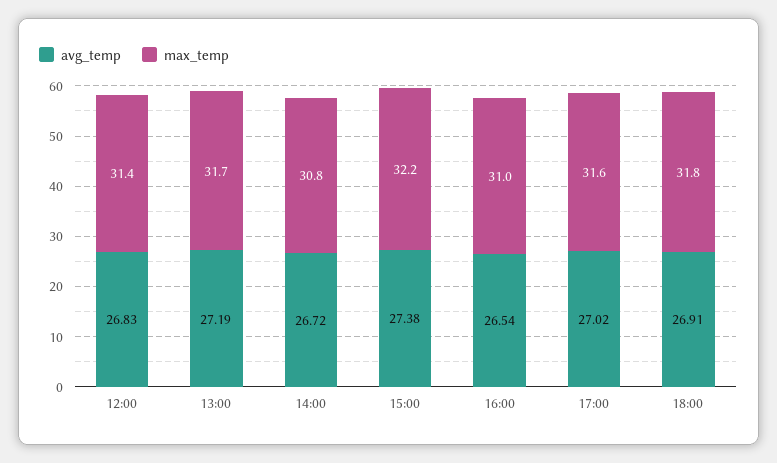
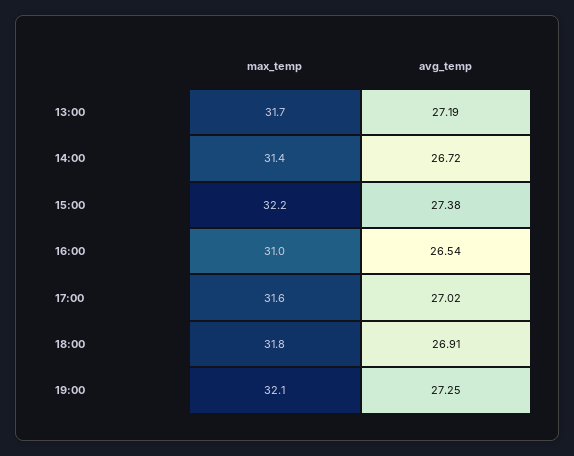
avg_temp, 12:00: 26.83 -> none
max_temp, 12:00: 31.4 -> none
max_temp, 14:00: 30.8 -> 31.4
max_temp, 19:00: none -> 32.1
avg_temp, 19:00: none -> 27.25

